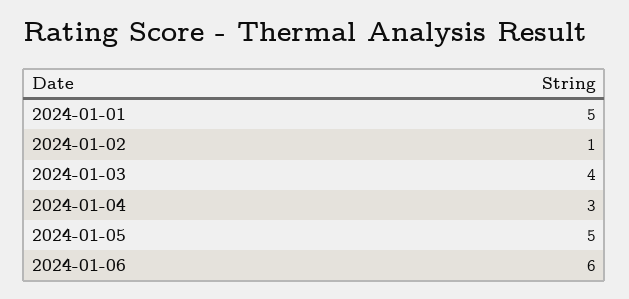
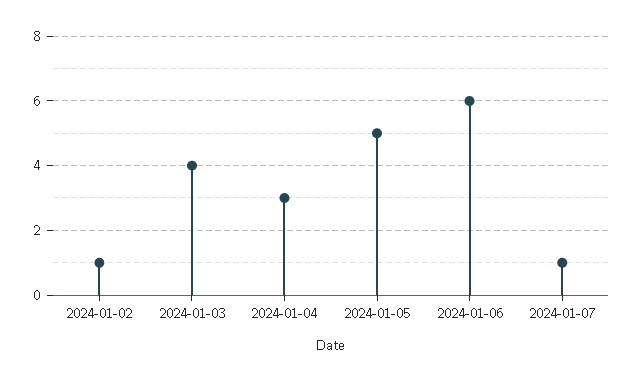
2024-01-01: 5 -> none
2024-01-07: none -> 1

